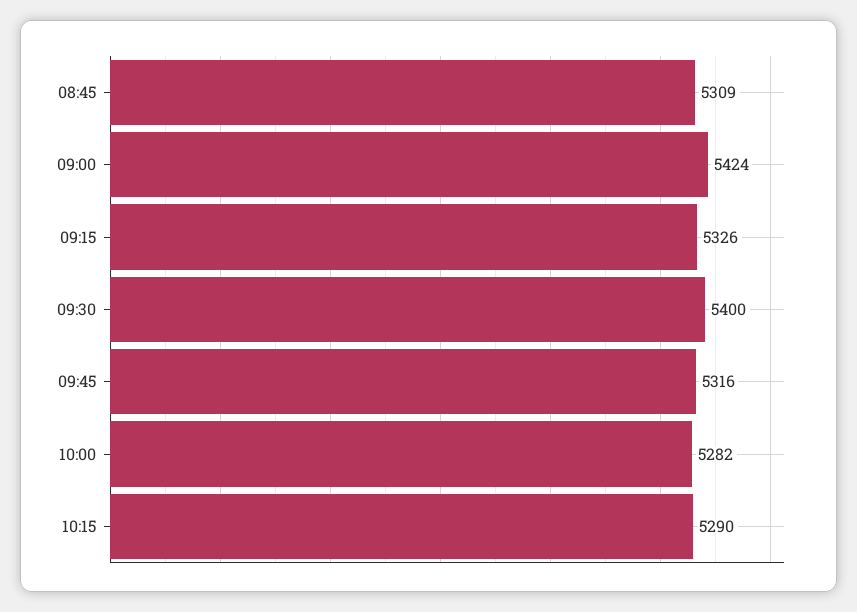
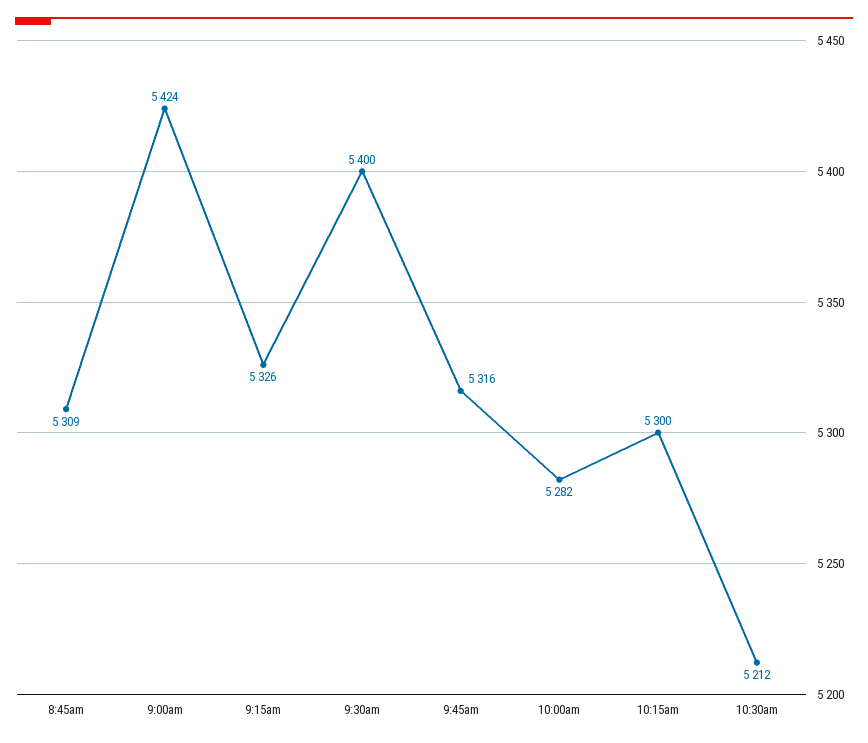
10:15: 5290 -> 5300
10:30am: none -> 5212

